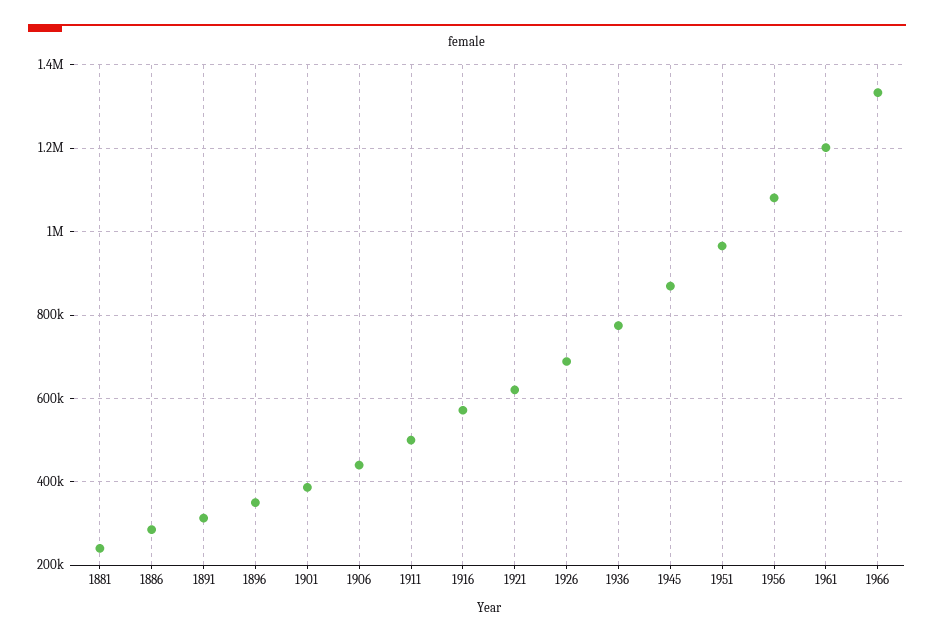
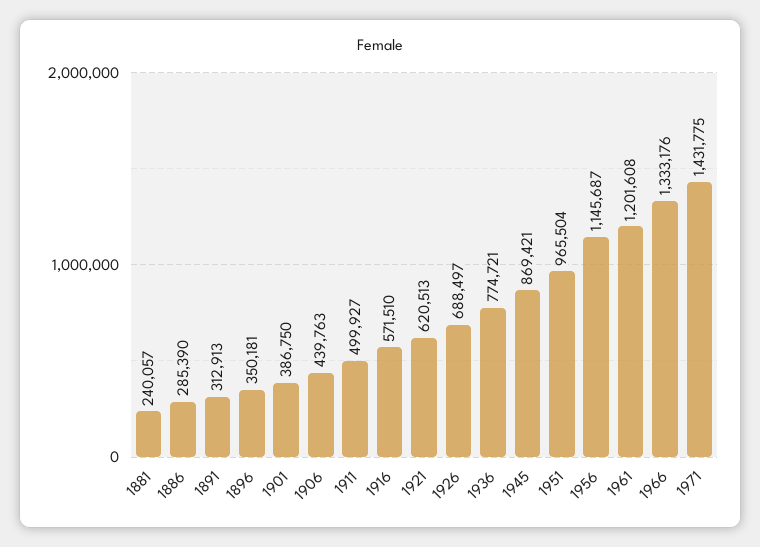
1956: 1080000 -> 1145687
1971: none -> 1431775

